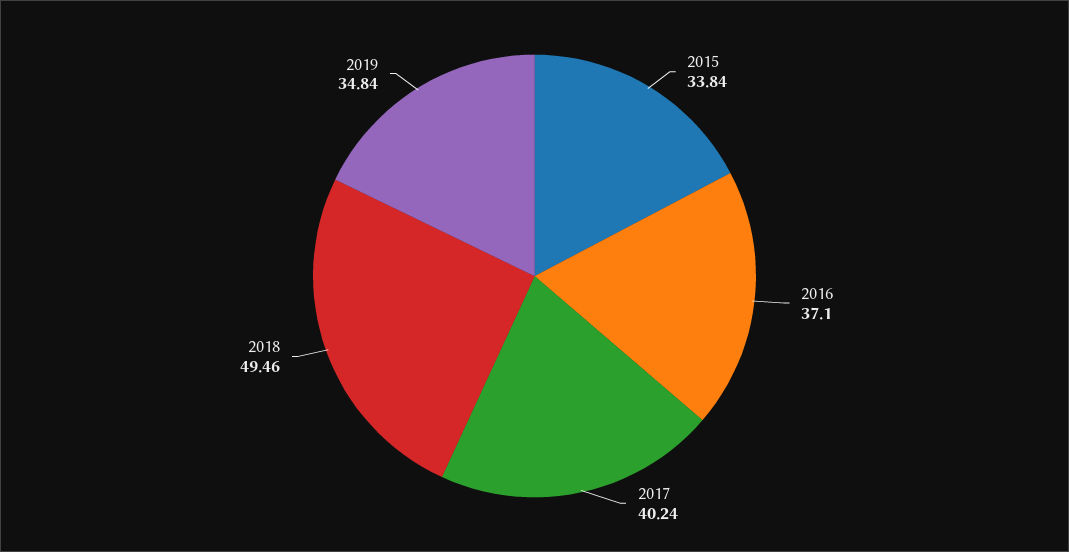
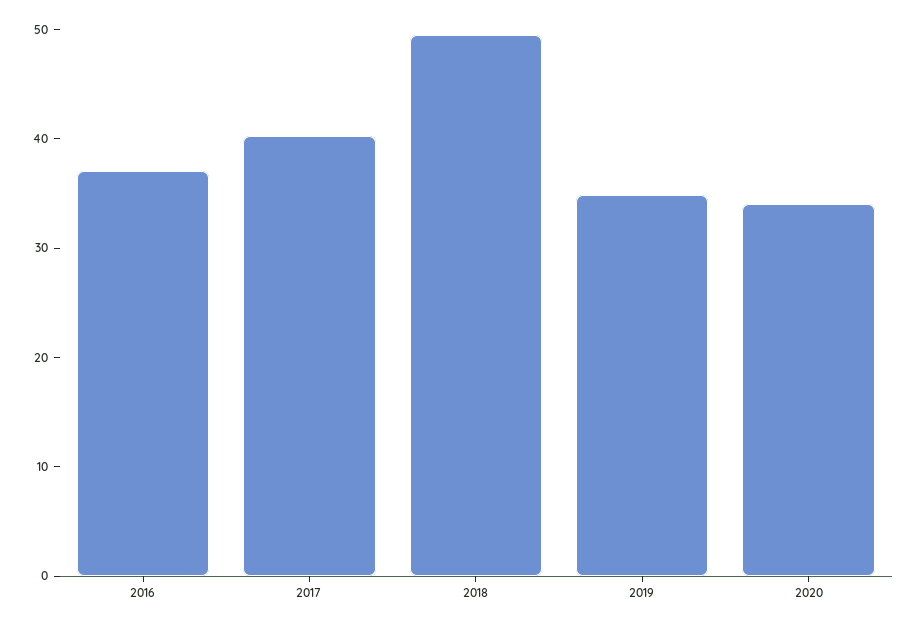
2015: 33.84 -> none
2020: none -> 34

